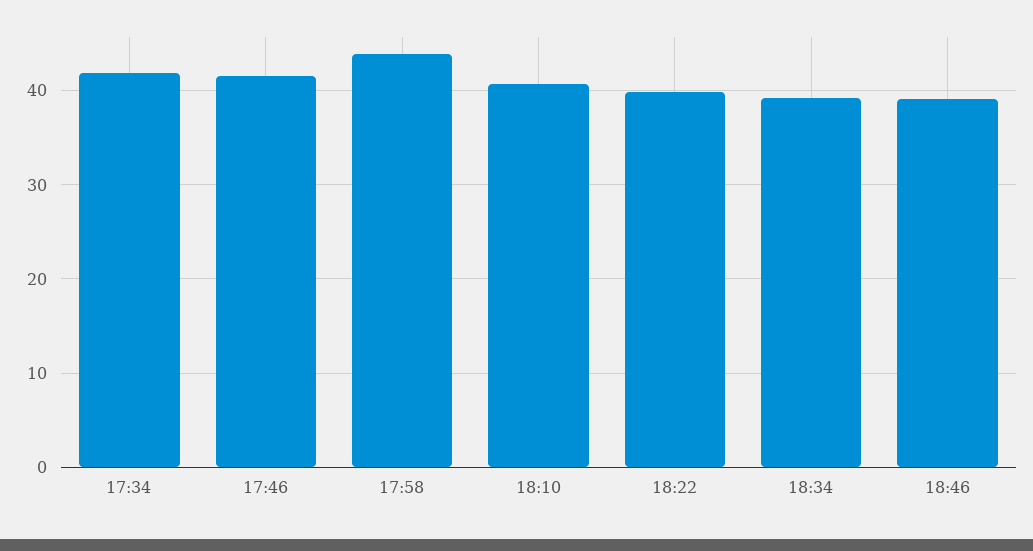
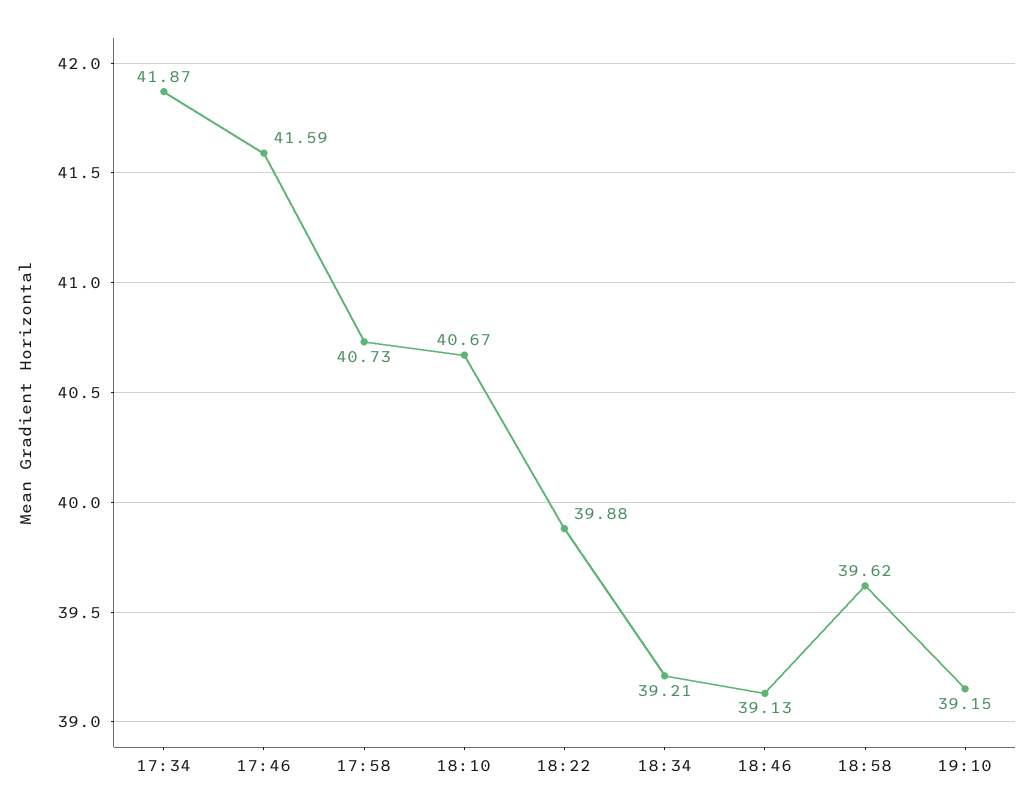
17:58: 44 -> 40.73
18:58: none -> 39.62
19:10: none -> 39.15

